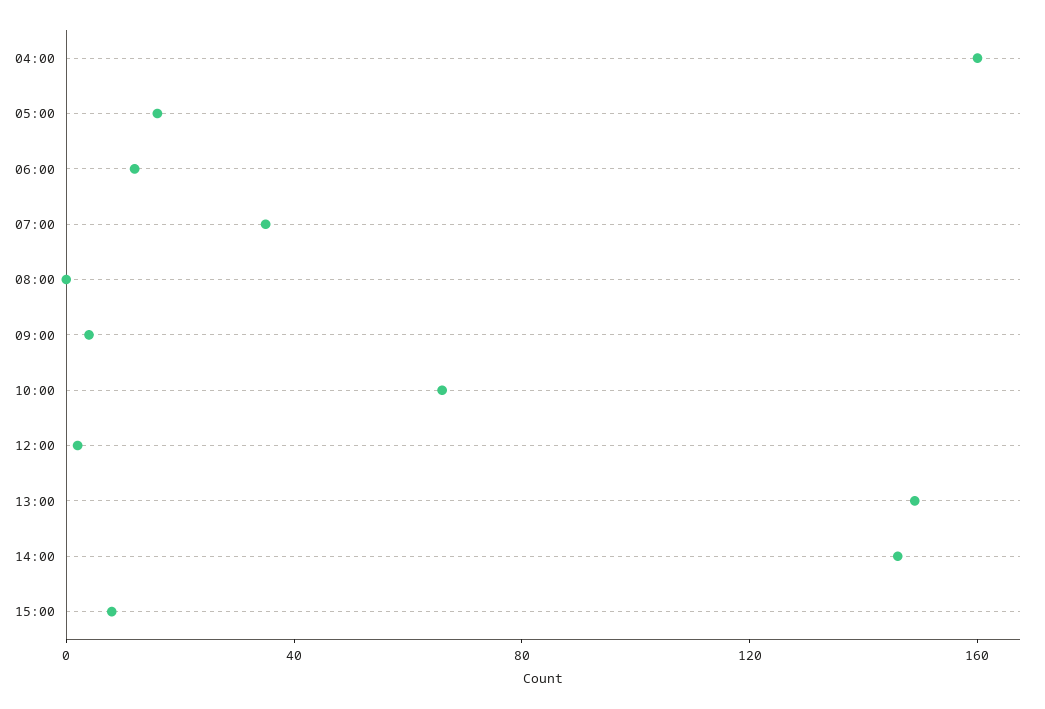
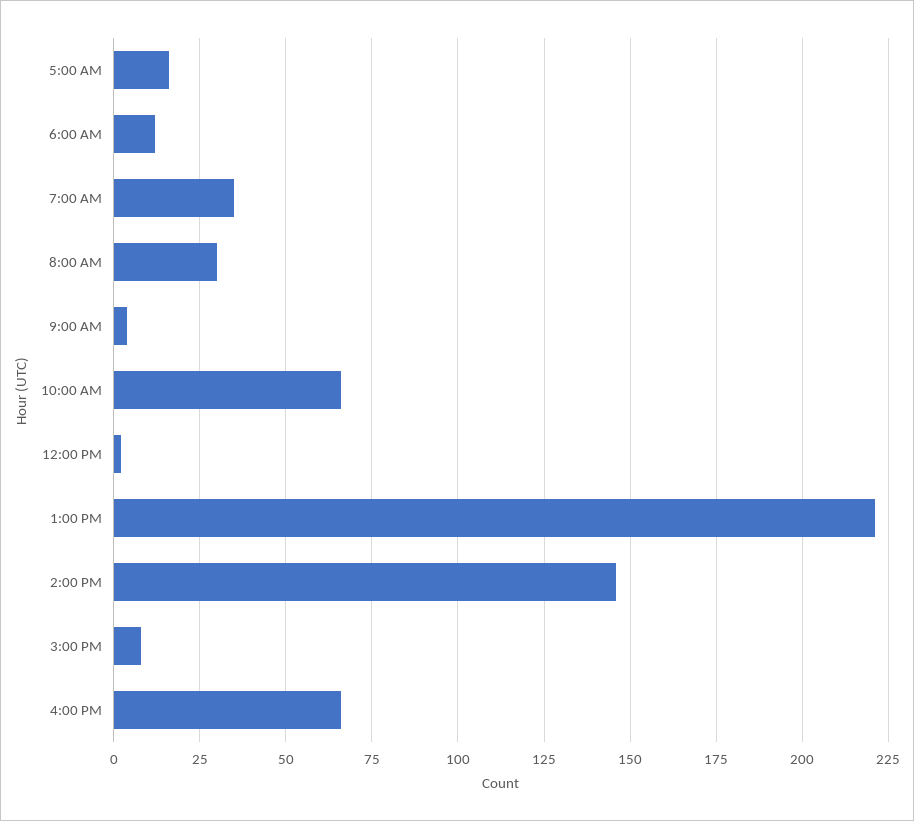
04:00: 160 -> none
08:00: 0 -> 30
13:00: 150 -> 220
4:00 PM: none -> 65

